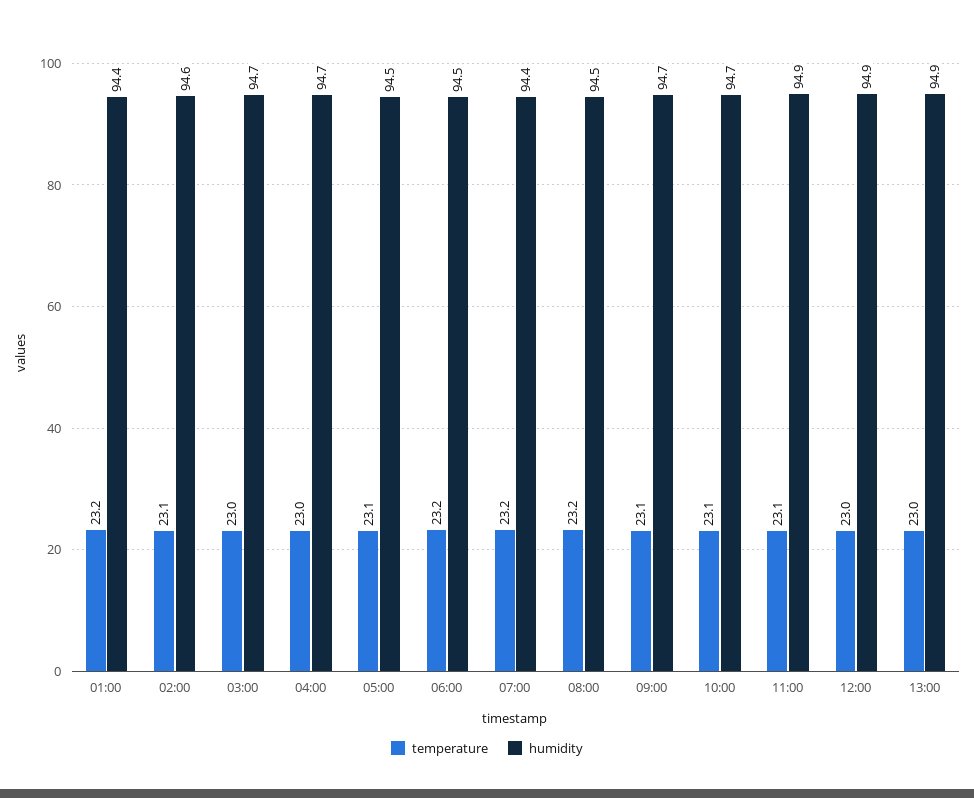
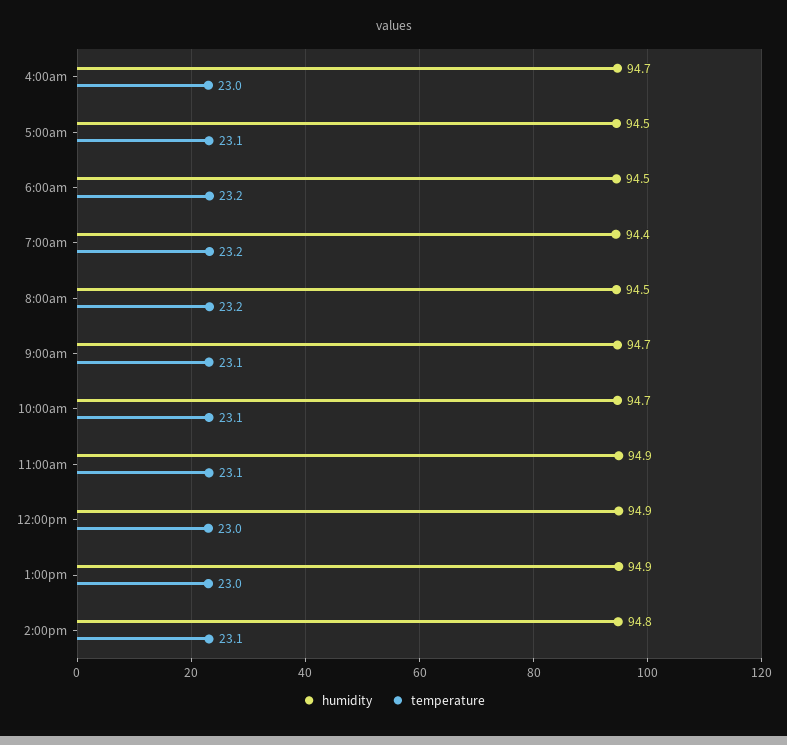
temperature, 01:00: 23.2 -> none
humidity, 01:00: 94.4 -> none
temperature, 02:00: 23.1 -> none
humidity, 02:00: 94.6 -> none
temperature, 03:00: 23 -> none
humidity, 03:00: 94.7 -> none
humidity, 2:00pm: none -> 94.8
temperature, 2:00pm: none -> 23.1

